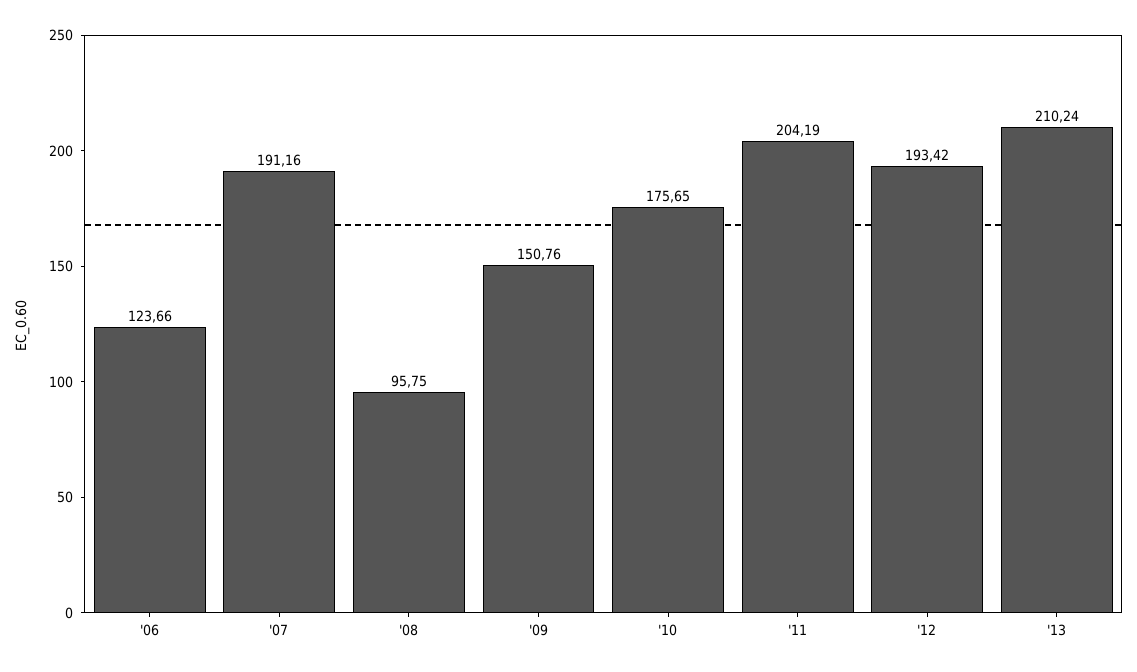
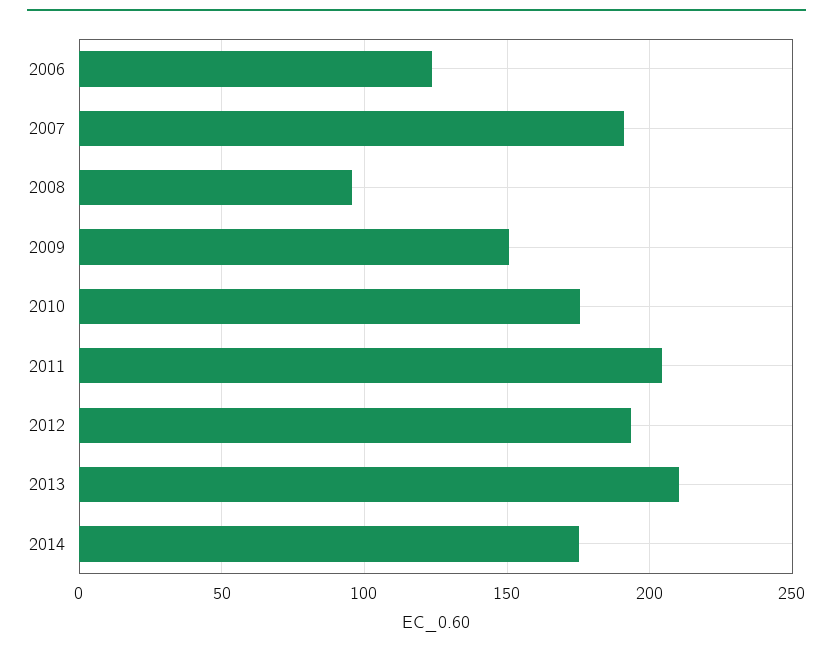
2014: none -> 175

